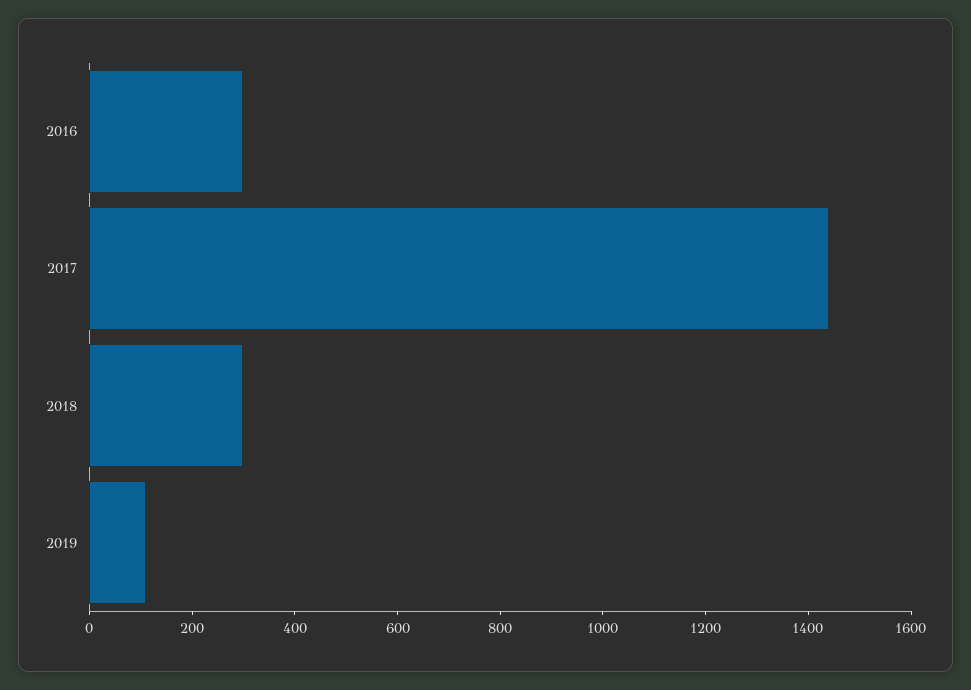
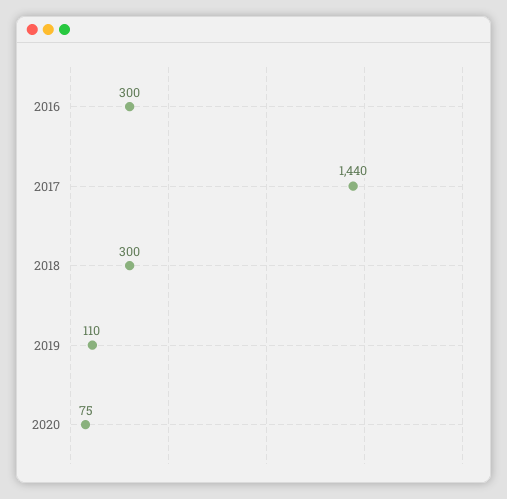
2020: none -> 75

